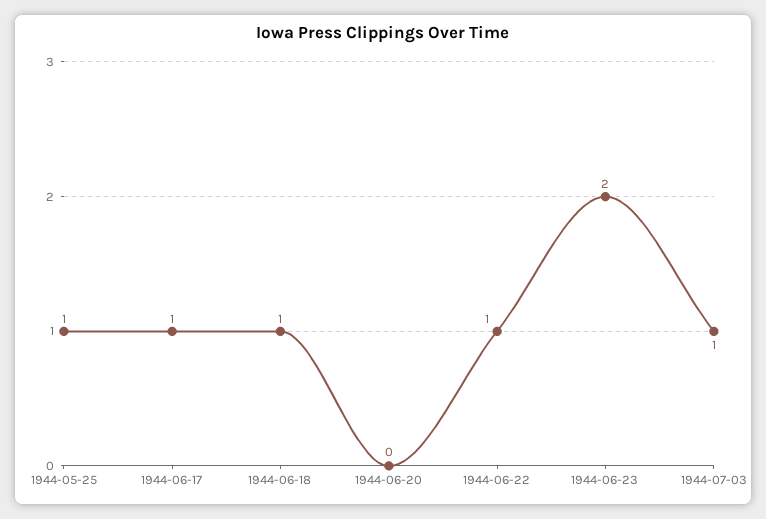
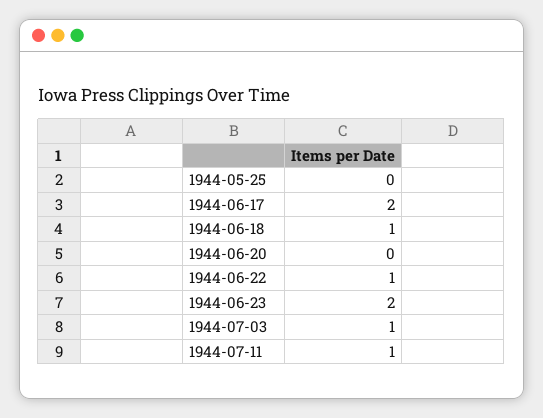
1944-05-25: 1 -> 0
1944-06-17: 1 -> 2
1944-07-11: none -> 1

